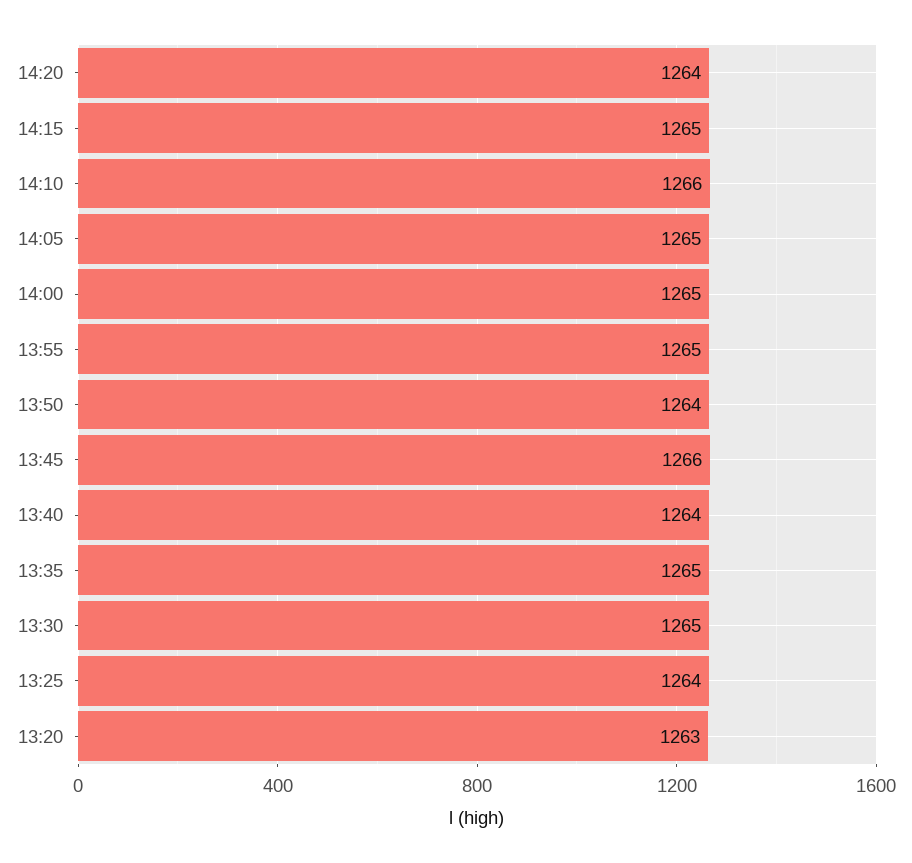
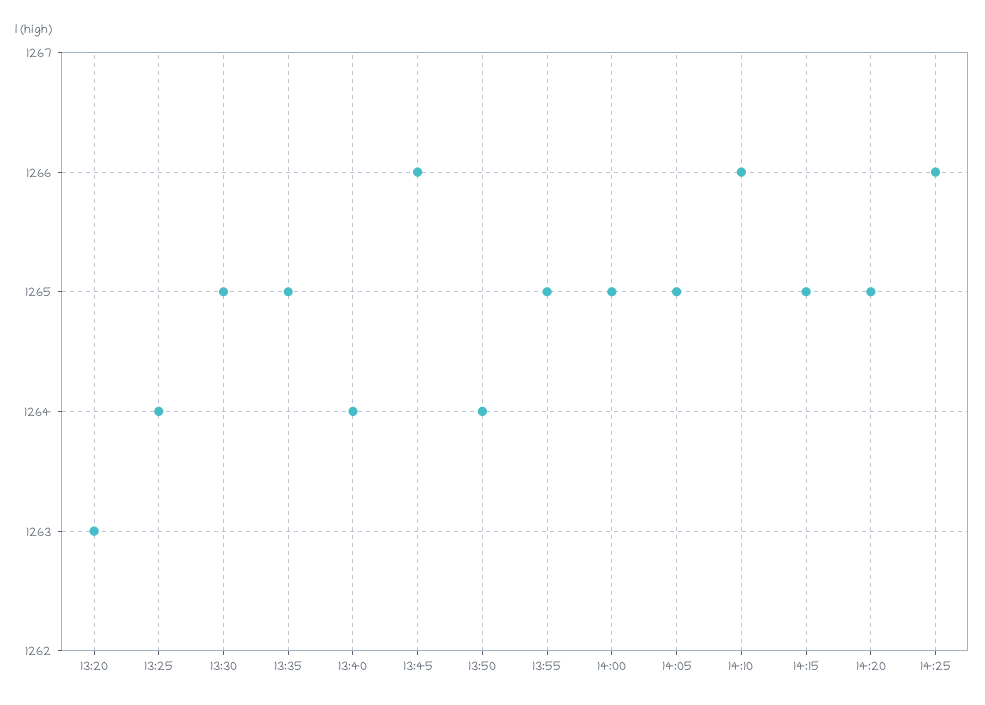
14:20: 1264 -> 1265
14:25: none -> 1266

